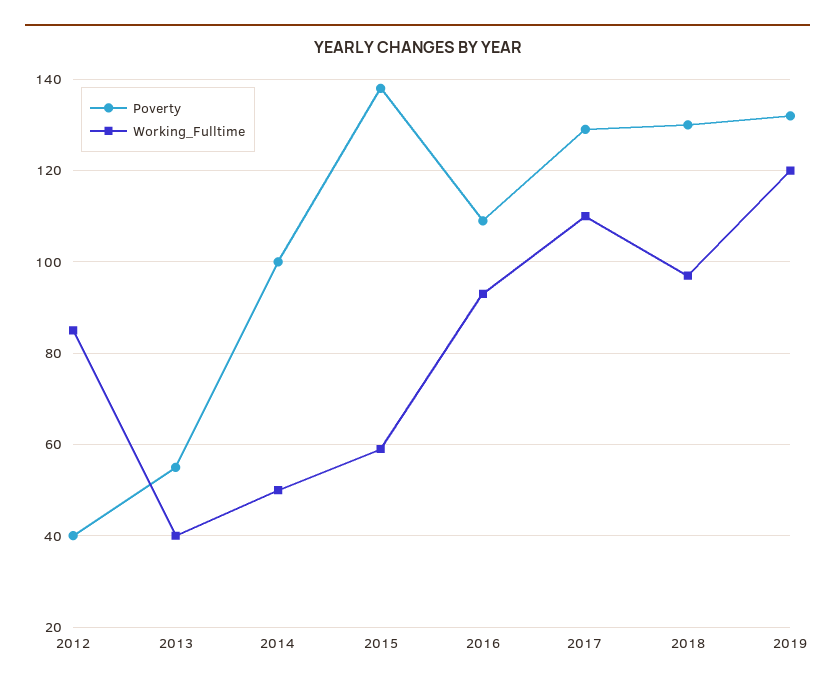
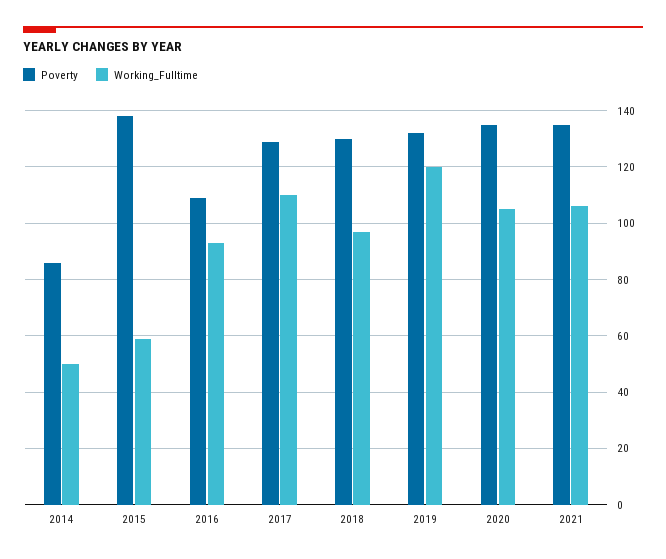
Poverty, 2012: 40 -> none
Working_Fulltime, 2012: 85 -> none
Poverty, 2013: 55 -> none
Working_Fulltime, 2013: 40 -> none
Poverty, 2014: 100 -> 85
Poverty, 2020: none -> 135
Working_Fulltime, 2020: none -> 105
Poverty, 2021: none -> 135
Working_Fulltime, 2021: none -> 105

